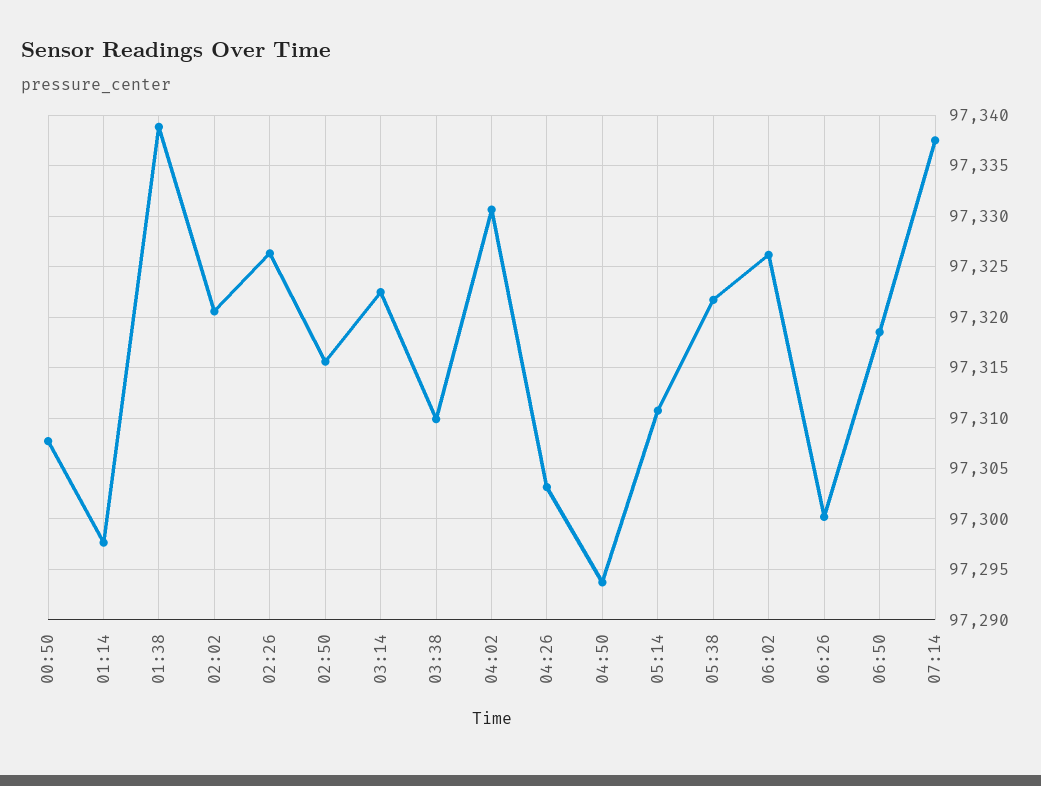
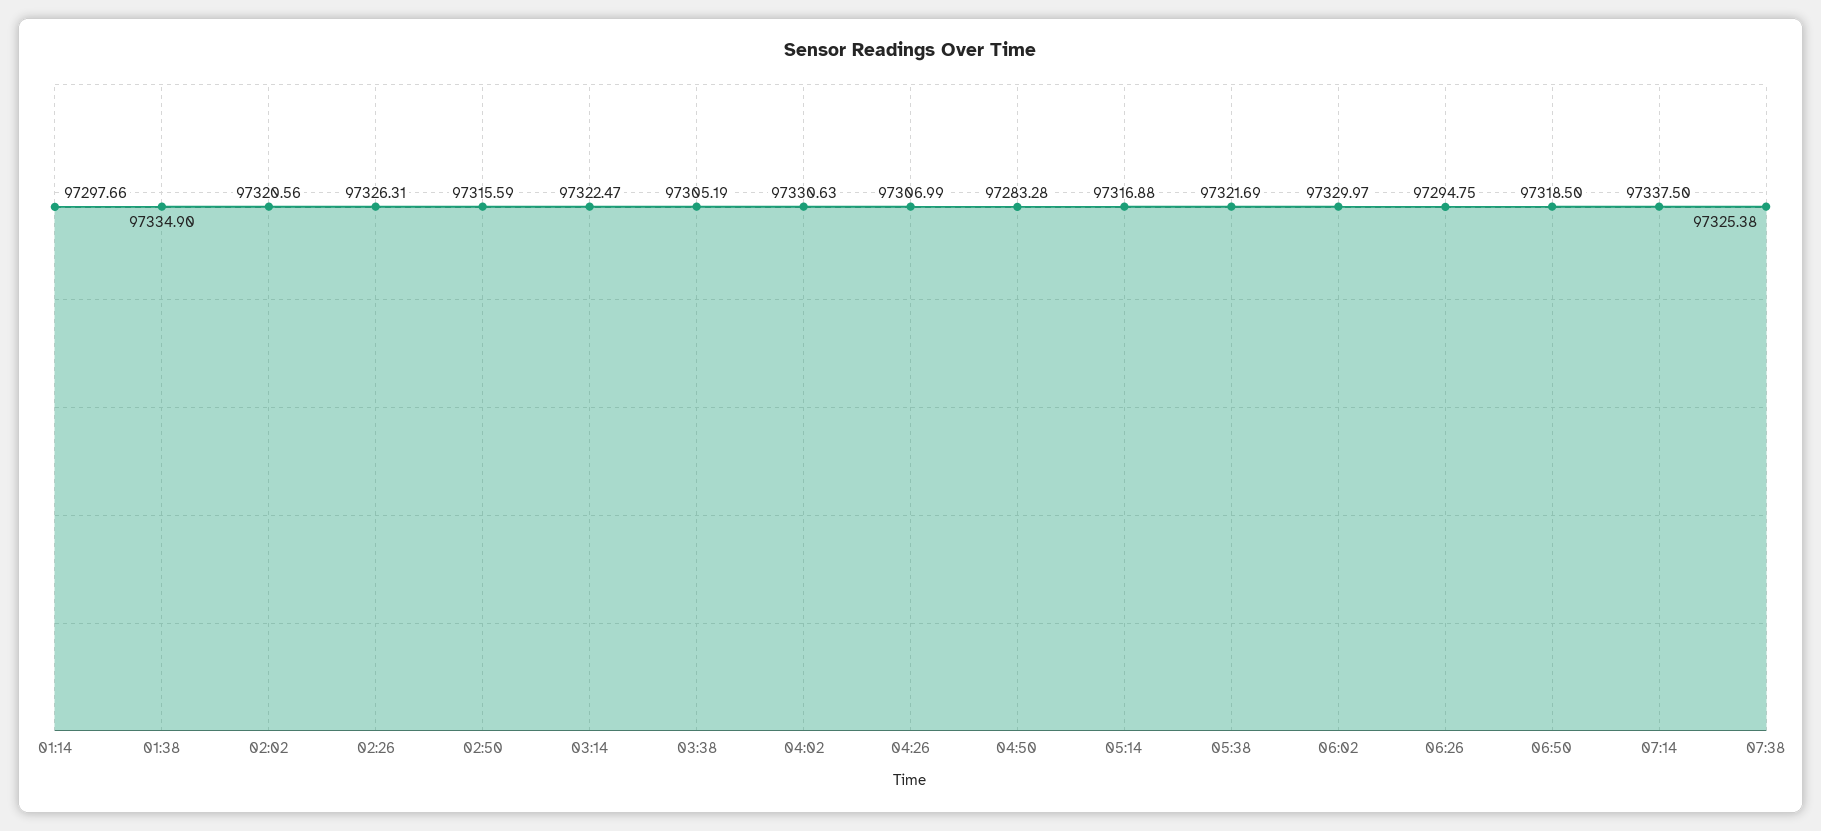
00:50: 97308 -> none
01:38: 97339 -> 97334.9
03:38: 97310 -> 97305.19
04:26: 97303 -> 97306.99
04:50: 97294 -> 97283.28
05:14: 97311 -> 97316.88
06:02: 97326 -> 97329.97
06:26: 97300 -> 97294.75
07:38: none -> 97325.38

